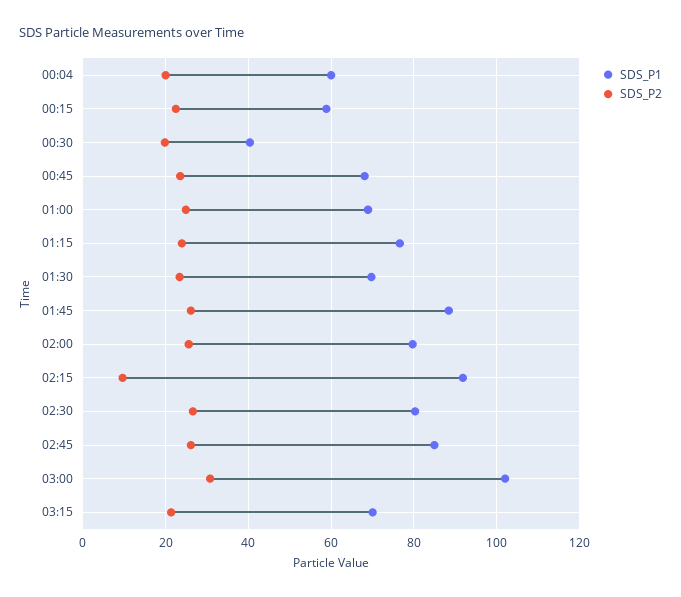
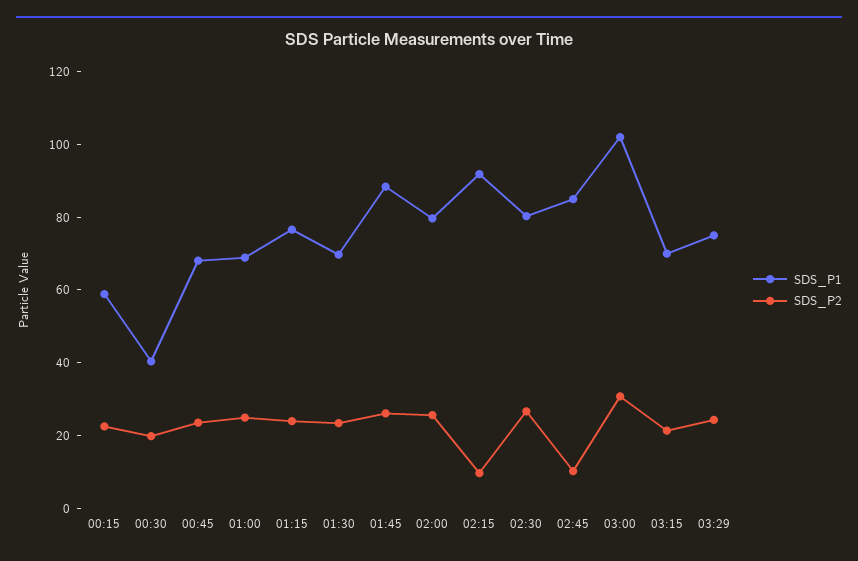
SDS_P1, 00:04: 60 -> none
SDS_P2, 00:04: 20 -> none
SDS_P2, 02:45: 26 -> 10
SDS_P1, 03:29: none -> 75
SDS_P2, 03:29: none -> 25

